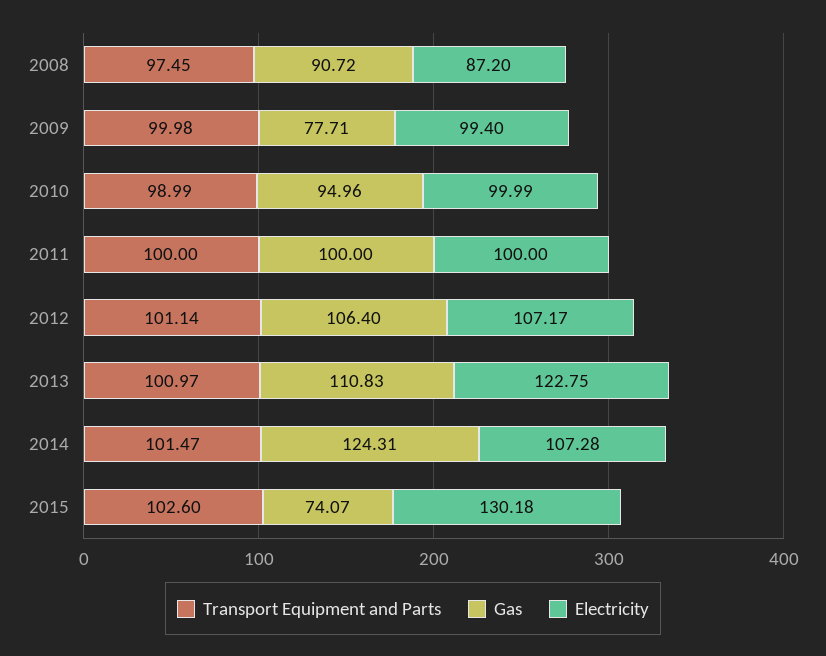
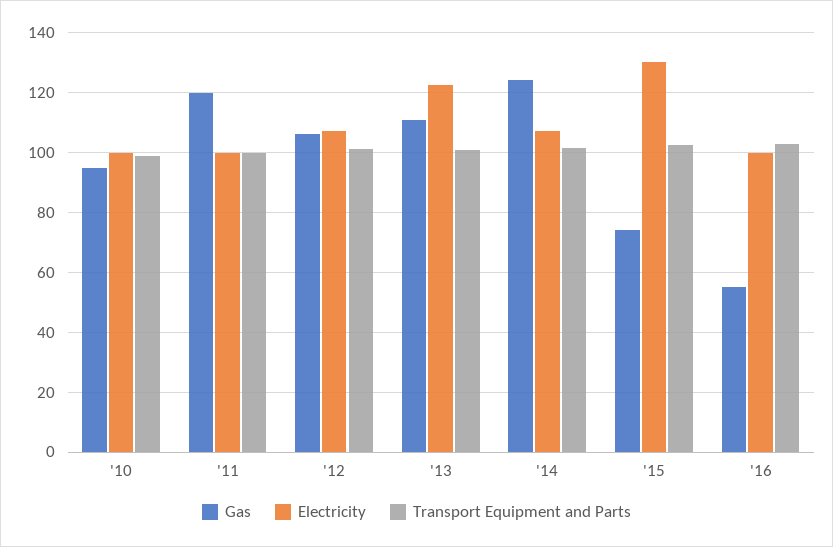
Transport Equipment and Parts, 2008: 97.45 -> none
Gas, 2008: 90.72 -> none
Electricity, 2008: 87.2 -> none
Transport Equipment and Parts, 2009: 99.98 -> none
Gas, 2009: 77.71 -> none
Electricity, 2009: 99.4 -> none
Gas, 2011: 100 -> 120
Gas, '16: none -> 55
Electricity, '16: none -> 100
Transport Equipment and Parts, '16: none -> 102.5

